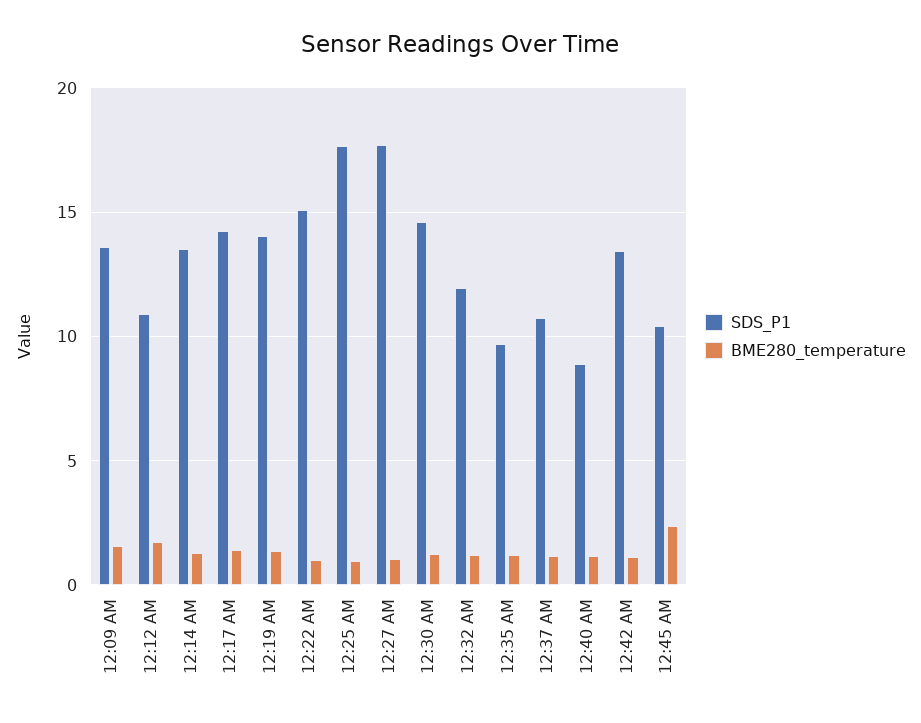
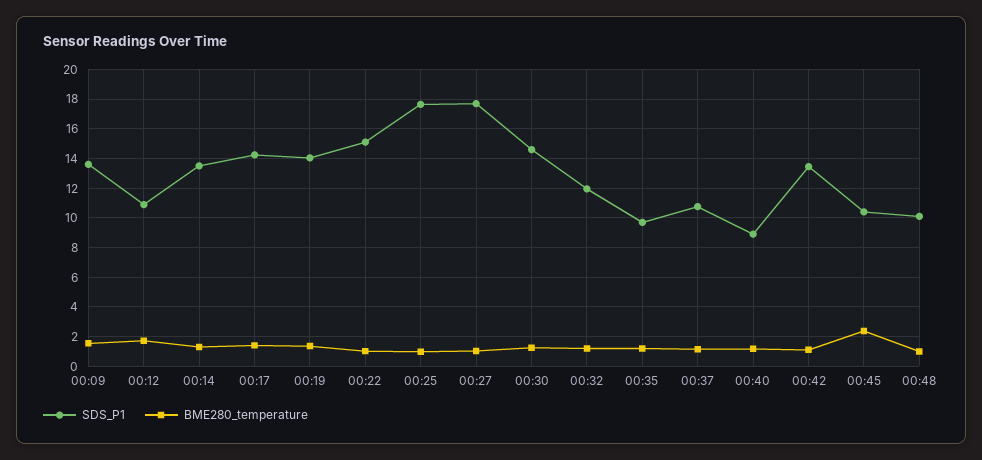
SDS_P1, 00:48: none -> 10
BME280_temperature, 00:48: none -> 1

